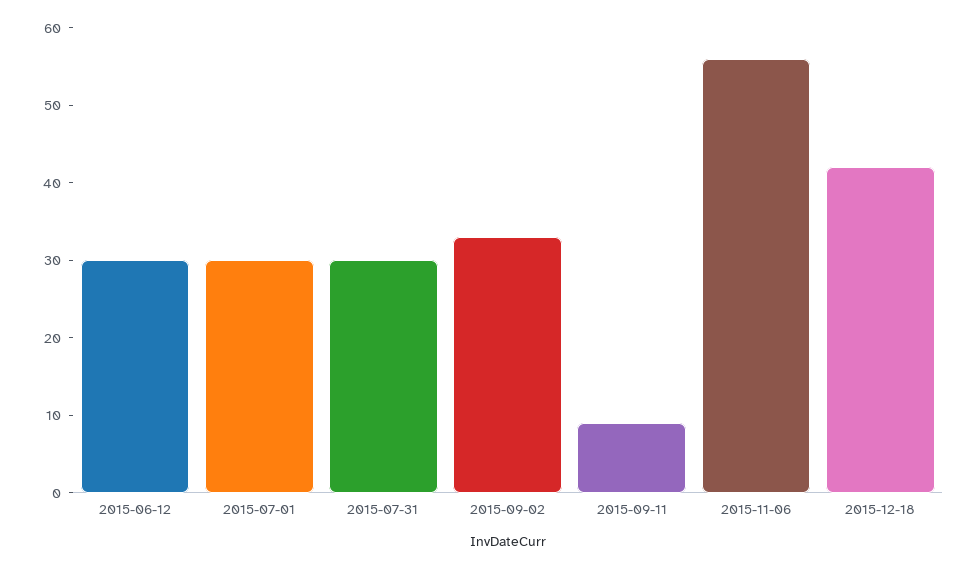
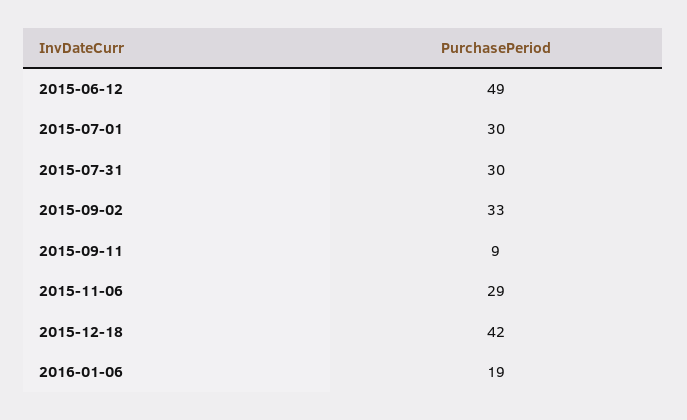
2015-06-12: 30 -> 49
2015-11-06: 55 -> 29
2016-01-06: none -> 19

